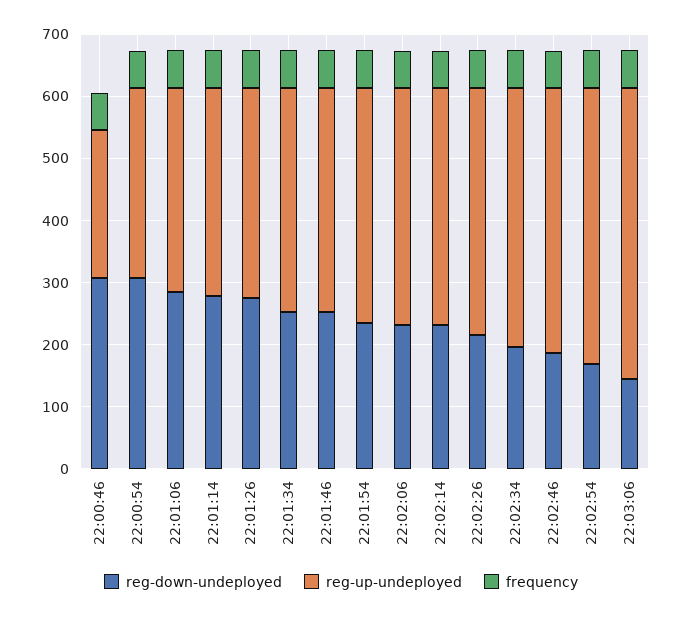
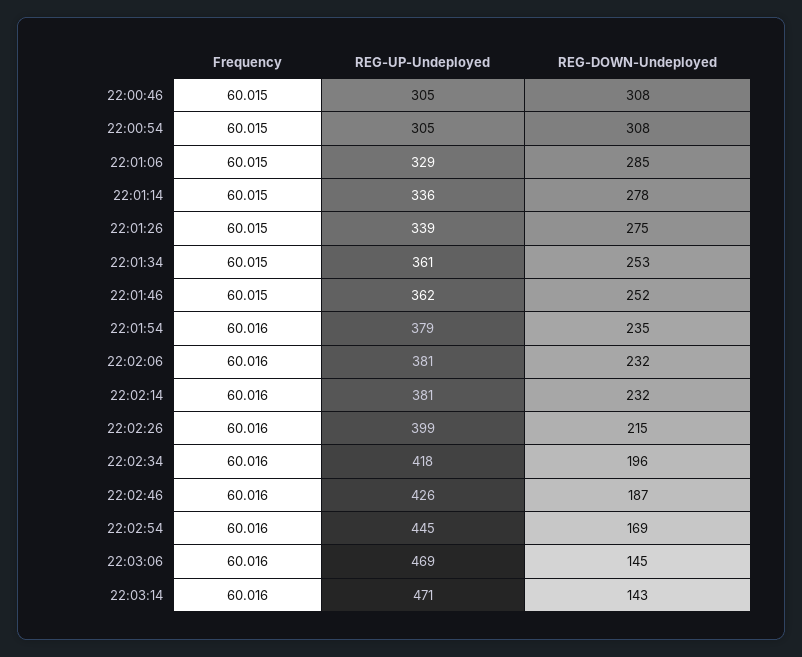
reg-up-undeployed, 22:00:46: 240 -> 305
frequency, 22:03:14: none -> 60.016
reg-up-undeployed, 22:03:14: none -> 471
reg-down-undeployed, 22:03:14: none -> 143

